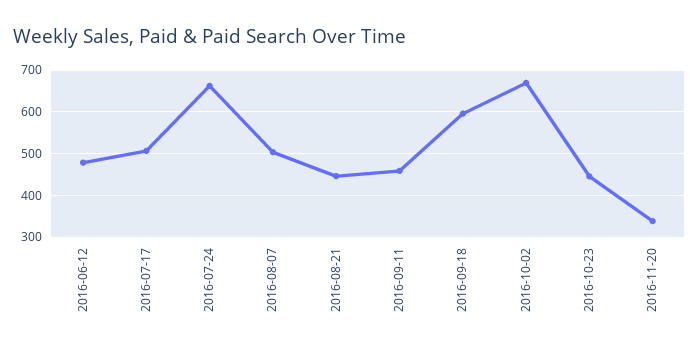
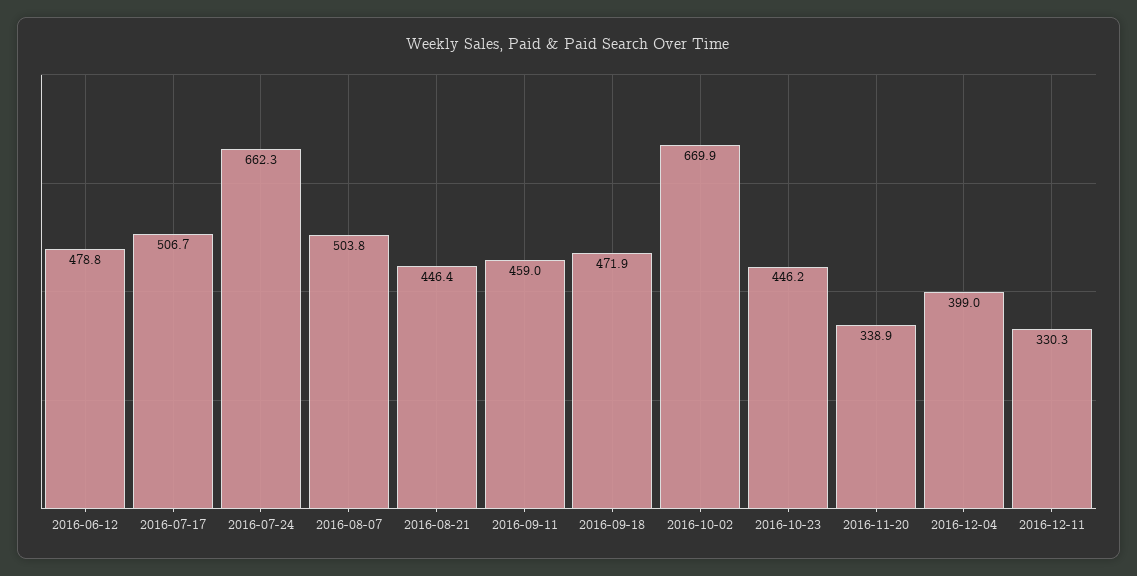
2016-09-18: 600 -> 471.9
2016-12-04: none -> 399
2016-12-11: none -> 330.3

